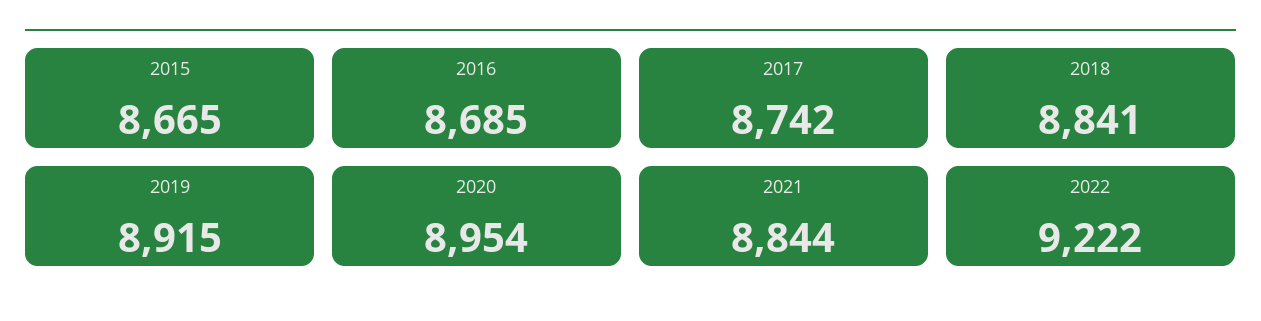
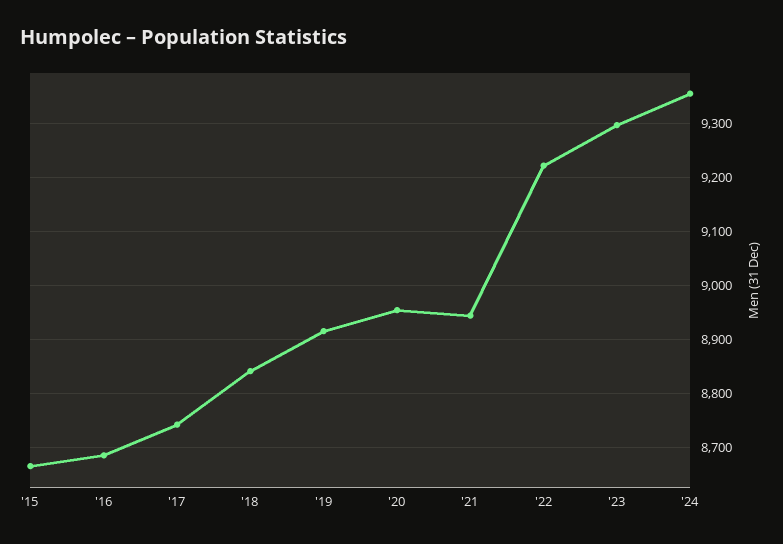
2021: 8844 -> 8940
'23: none -> 9300
'24: none -> 9360

